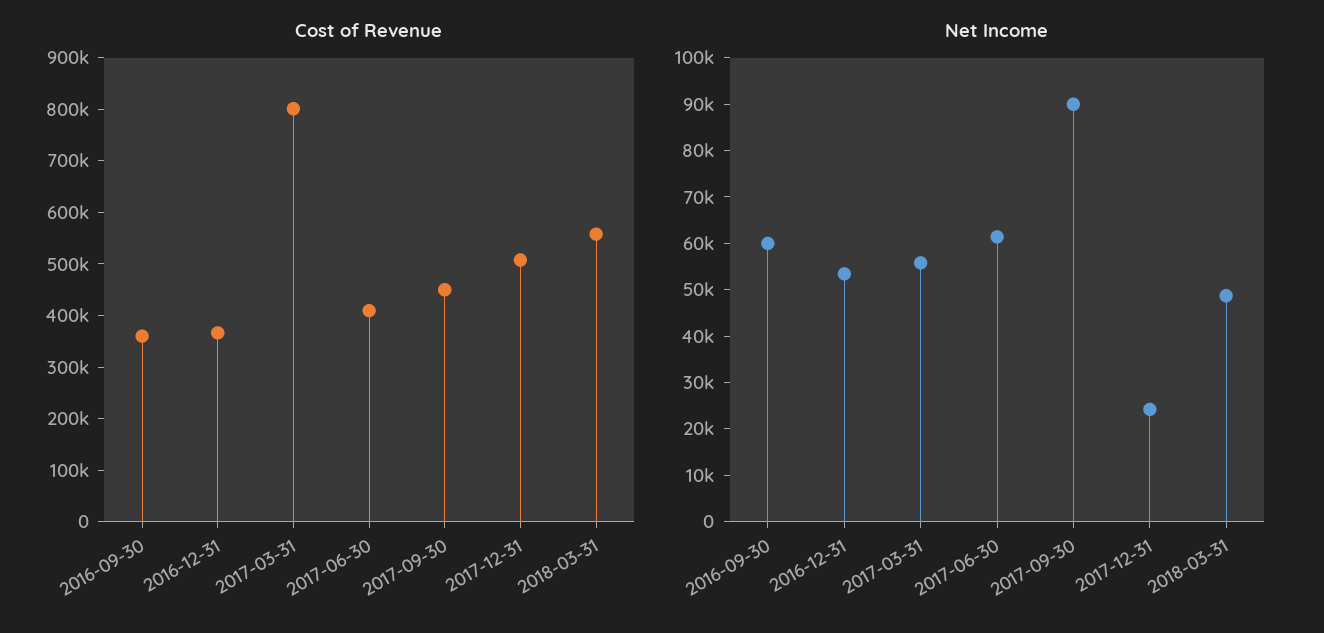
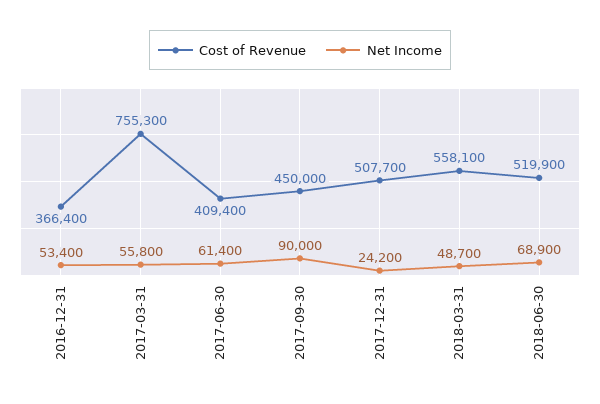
Cost of Revenue, 2016-09-30: 360000 -> none
Cost of Revenue, 2017-03-31: 800000 -> 755300
Net Income, 2016-09-30: 60000 -> none
Cost of Revenue, 2018-06-30: none -> 519900
Net Income, 2018-06-30: none -> 68900

